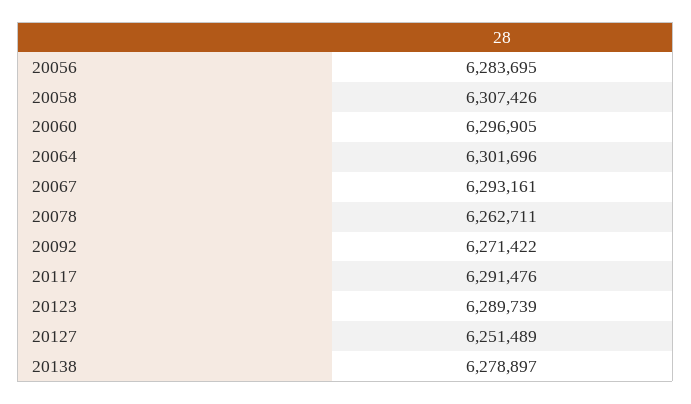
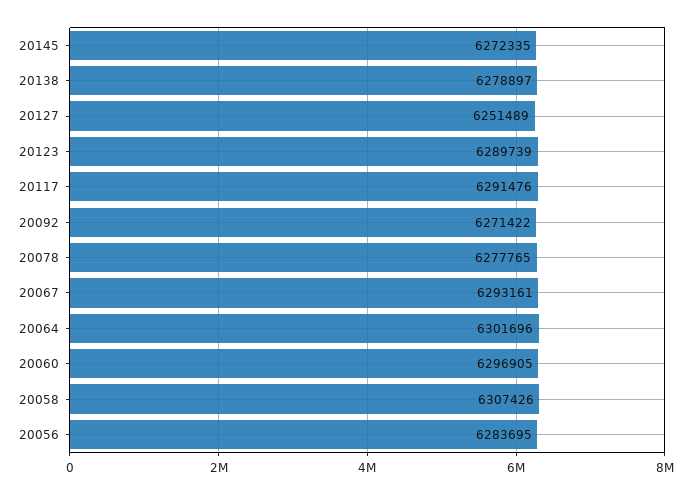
20078: 6262711 -> 6277765
20145: none -> 6272335

